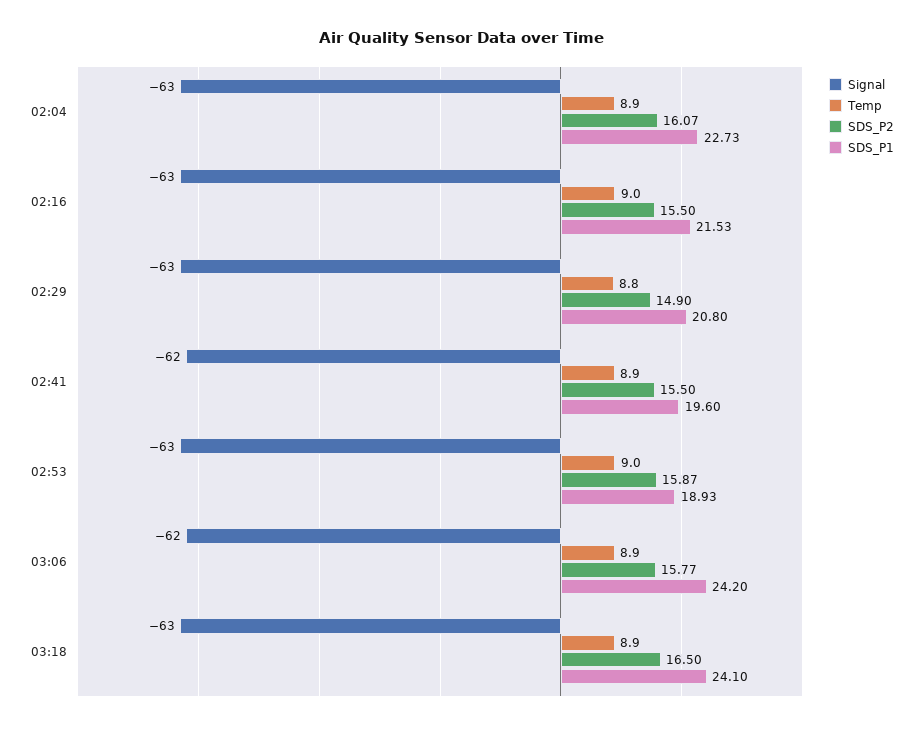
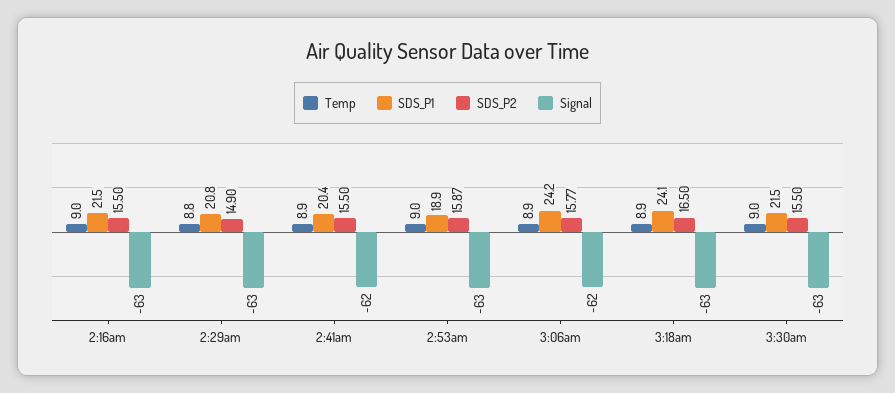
Signal, 02:04: -63 -> none
Temp, 02:04: 8.9 -> none
SDS_P2, 02:04: 16.07 -> none
SDS_P1, 02:04: 22.73 -> none
SDS_P1, 02:41: 19.6 -> 20.4
Temp, 3:30am: none -> 9
SDS_P1, 3:30am: none -> 21.5
SDS_P2, 3:30am: none -> 15.5
Signal, 3:30am: none -> -63

